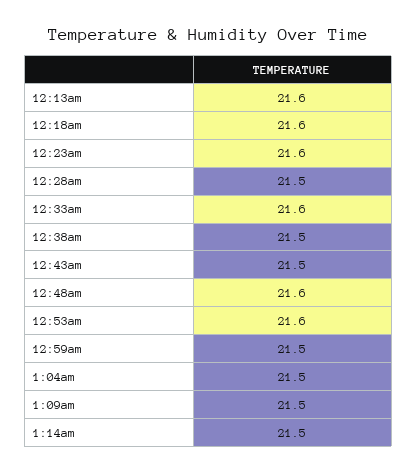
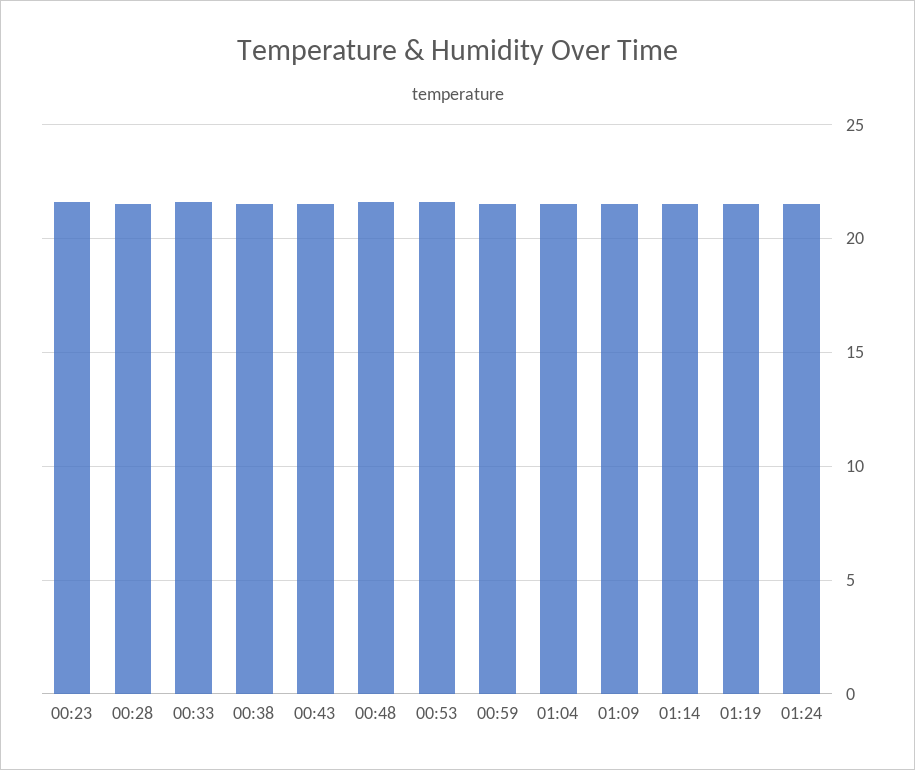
12:13am: 21.6 -> none
12:18am: 21.6 -> none
01:19: none -> 21.5
01:24: none -> 21.5

